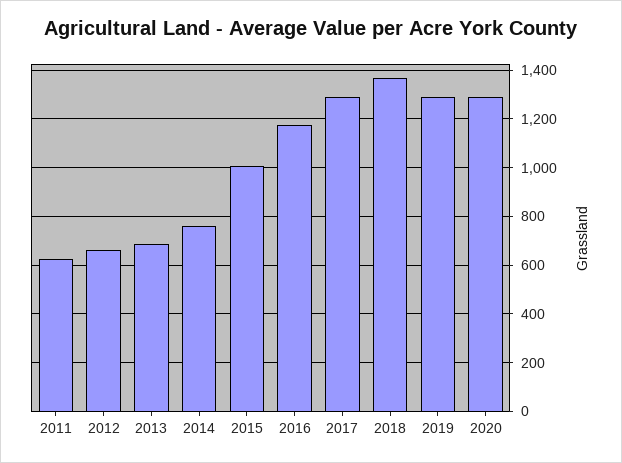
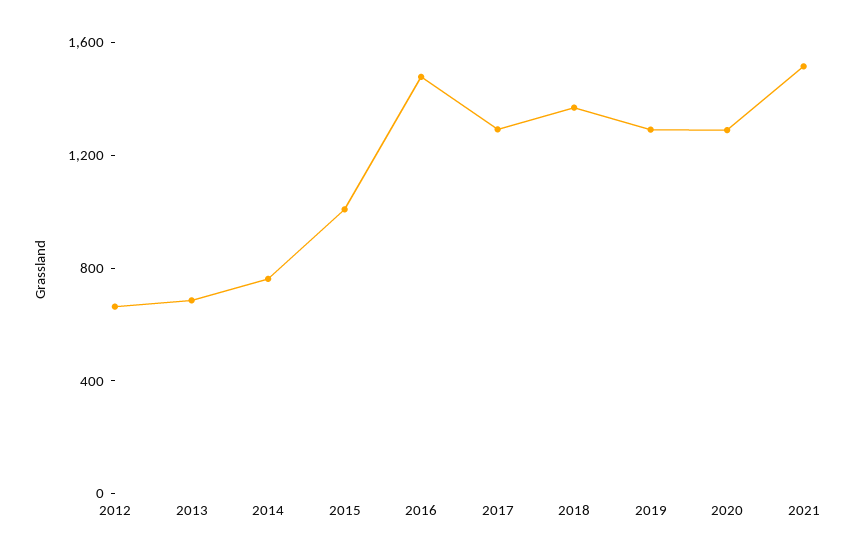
2011: 625 -> none
2016: 1175 -> 1500
2021: none -> 1500

